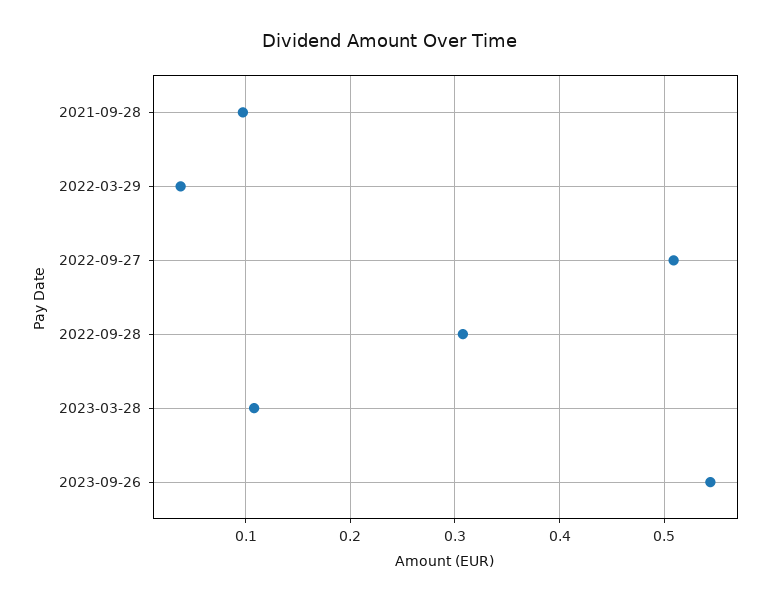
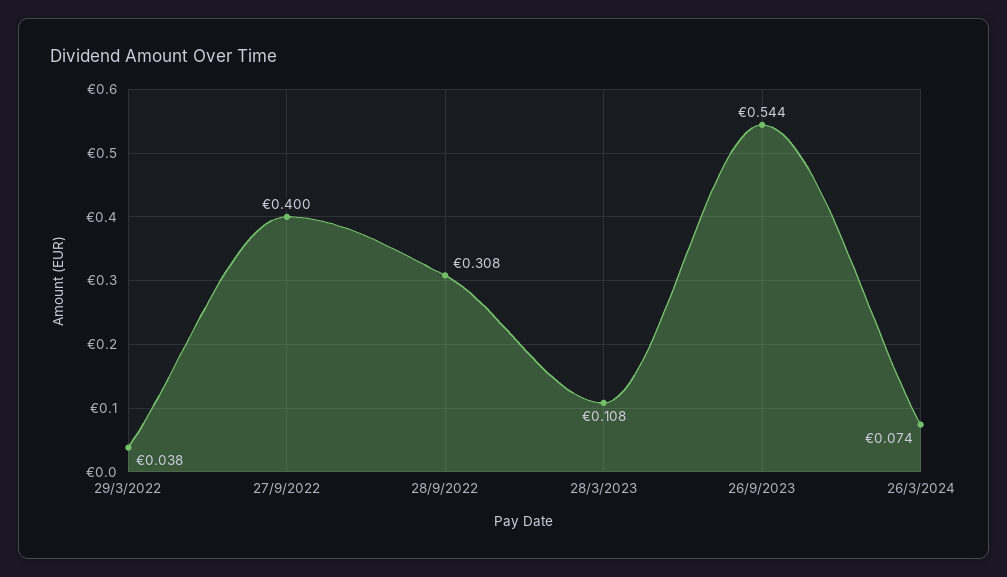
2021-09-28: 0.1 -> none
2022-09-27: 0.51 -> 0.4
26/3/2024: none -> 0.074

